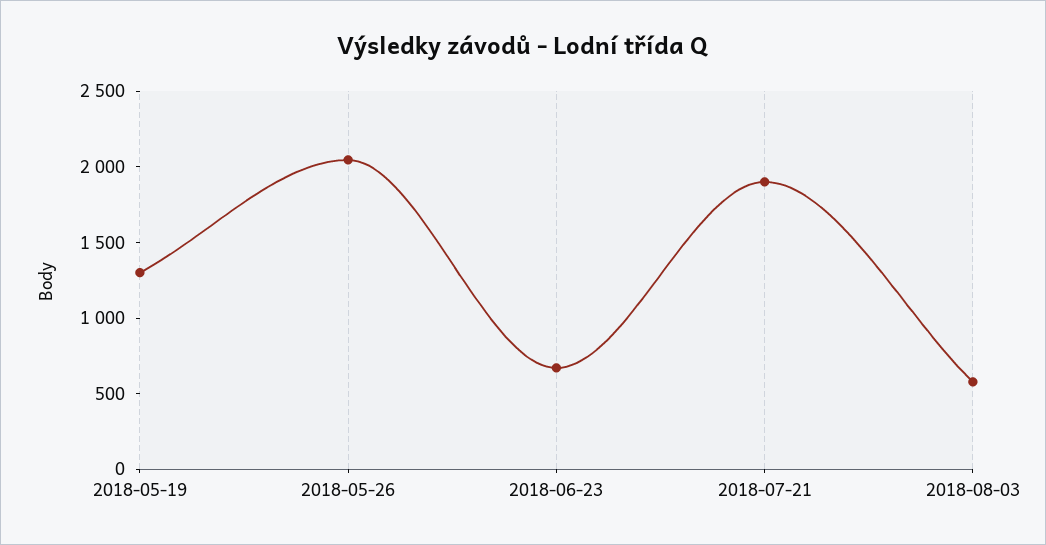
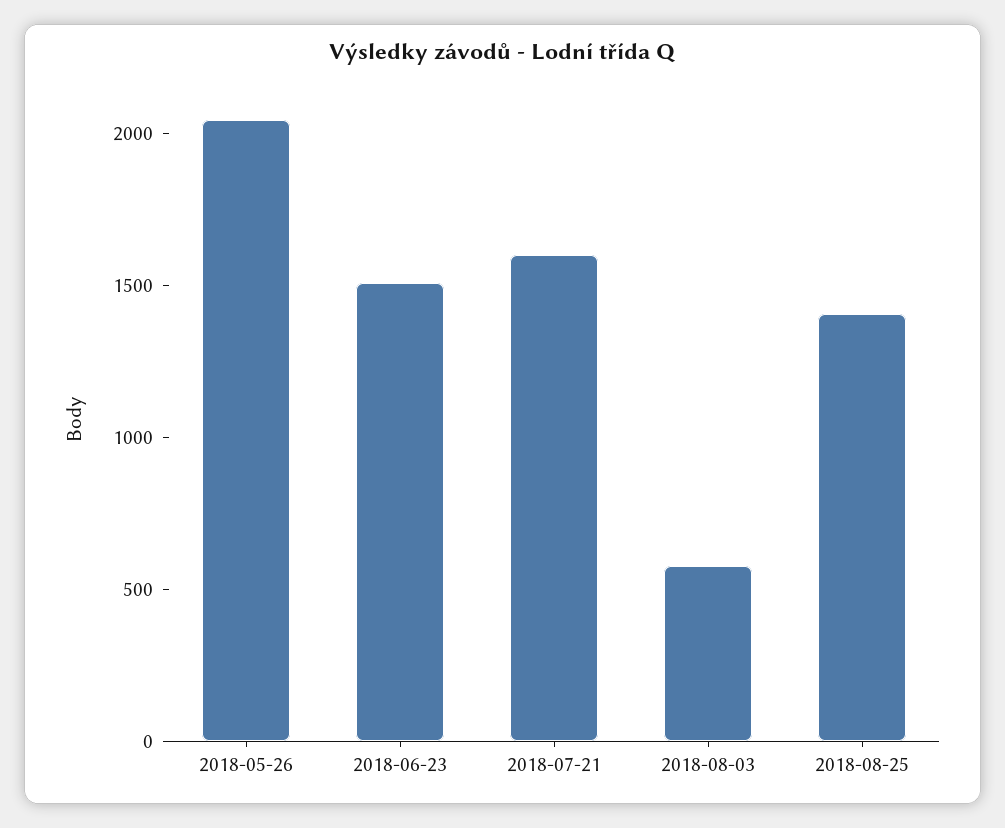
2018-05-19: 1300 -> none
2018-06-23: 700 -> 1500
2018-07-21: 1900 -> 1600
2018-08-25: none -> 1400

